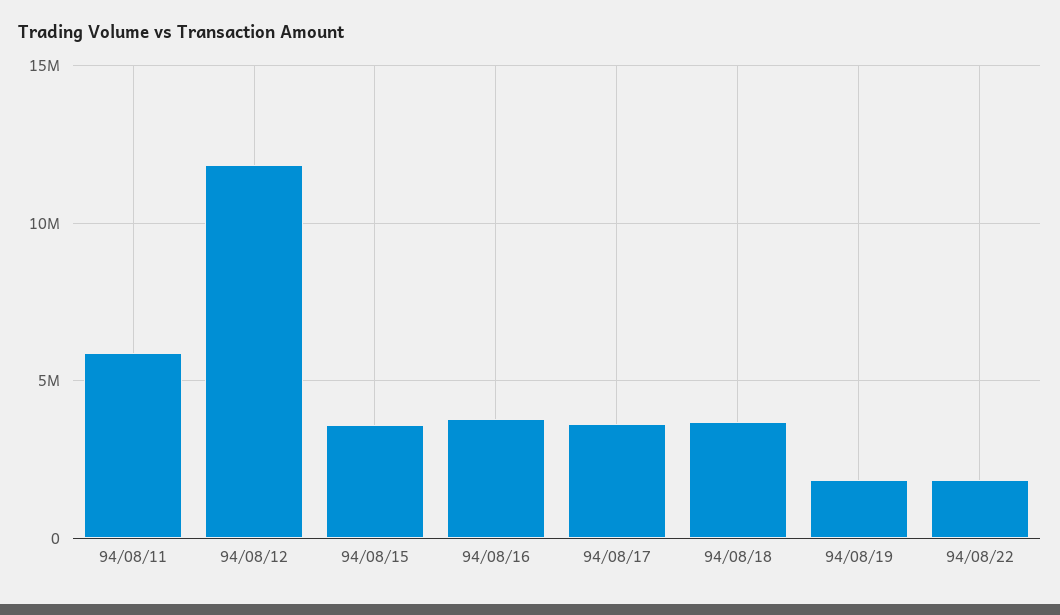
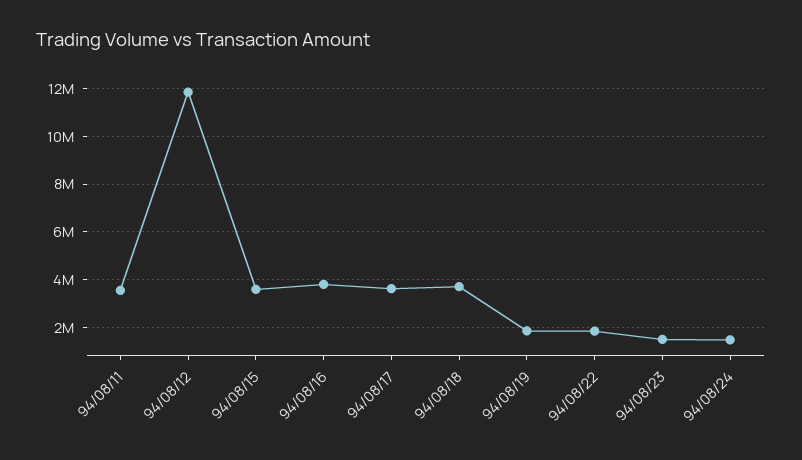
94/08/11: 6000000 -> 3500000
94/08/23: none -> 1500000
94/08/24: none -> 1500000

